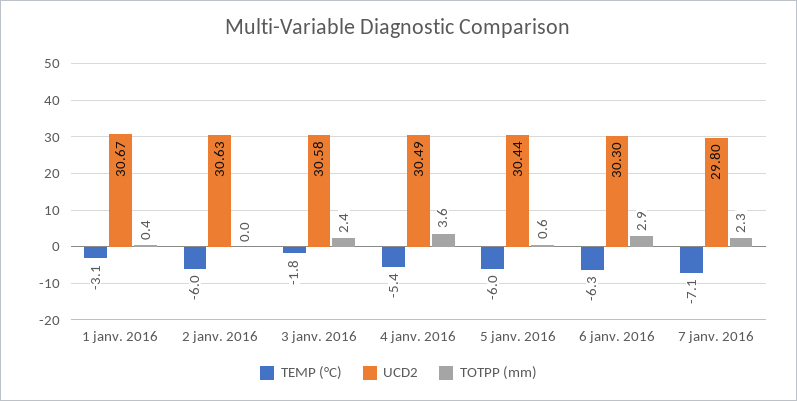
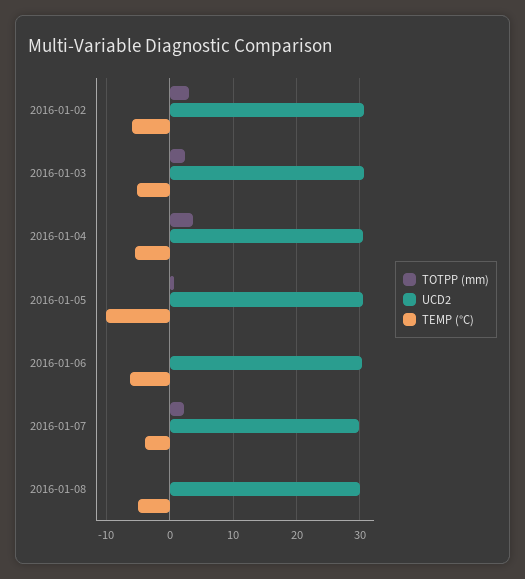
TEMP (°C), 1 janv. 2016: -3.1 -> none
UCD2, 1 janv. 2016: 30.67 -> none
TOTPP (mm), 1 janv. 2016: 0.4 -> none
TOTPP (mm), 2 janv. 2016: 0 -> 3
TEMP (°C), 3 janv. 2016: -1.8 -> -5
TEMP (°C), 5 janv. 2016: -6 -> -10
TOTPP (mm), 6 janv. 2016: 2.9 -> 0
TEMP (°C), 7 janv. 2016: -7.1 -> -4
TOTPP (mm), 2016-01-08: none -> 0
UCD2, 2016-01-08: none -> 30
TEMP (°C), 2016-01-08: none -> -5

